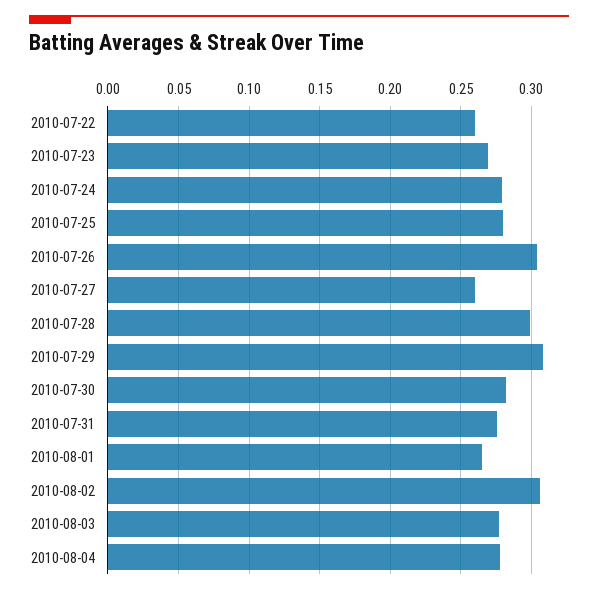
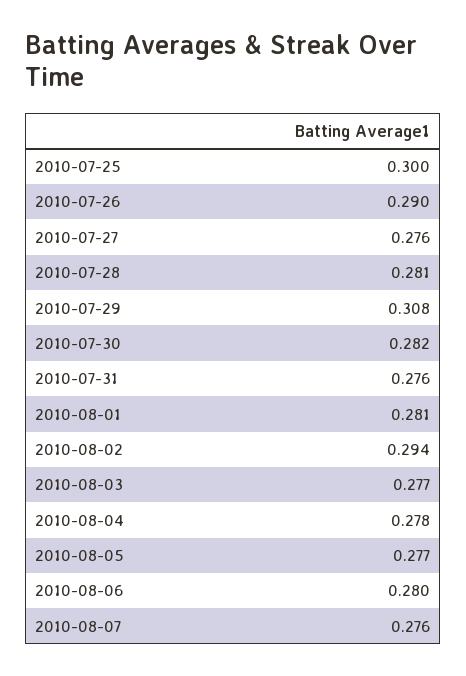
2010-07-22: 0.26 -> none
2010-07-23: 0.27 -> none
2010-07-24: 0.28 -> none
2010-07-25: 0.28 -> 0.3
2010-07-26: 0.305 -> 0.29
2010-07-27: 0.26 -> 0.276
2010-07-28: 0.3 -> 0.281
2010-08-01: 0.265 -> 0.281
2010-08-02: 0.305 -> 0.294
2010-08-05: none -> 0.277
2010-08-06: none -> 0.28
2010-08-07: none -> 0.276

